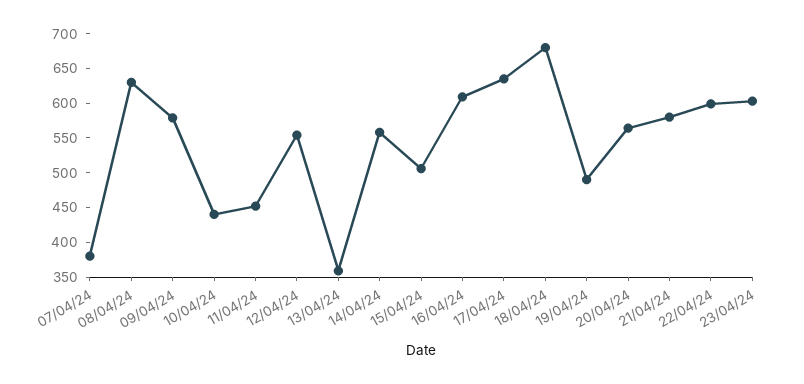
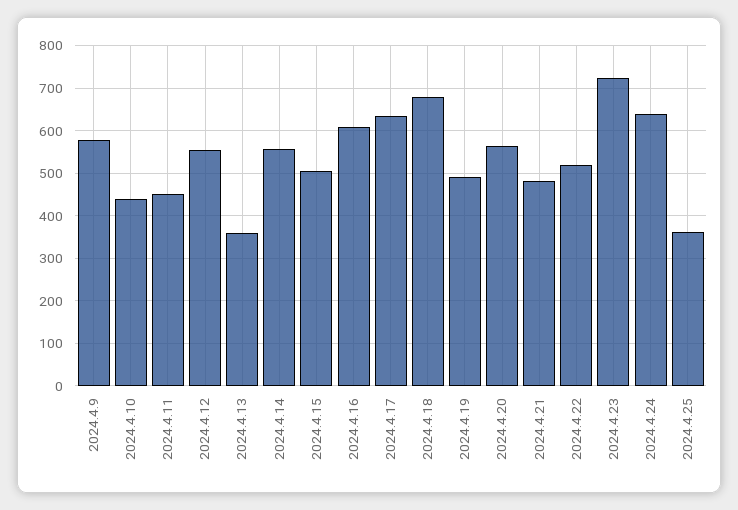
07/04/24: 375 -> none
08/04/24: 625 -> none
21/04/24: 575 -> 480
22/04/24: 600 -> 520
23/04/24: 600 -> 720
2024.4.24: none -> 640
2024.4.25: none -> 360

